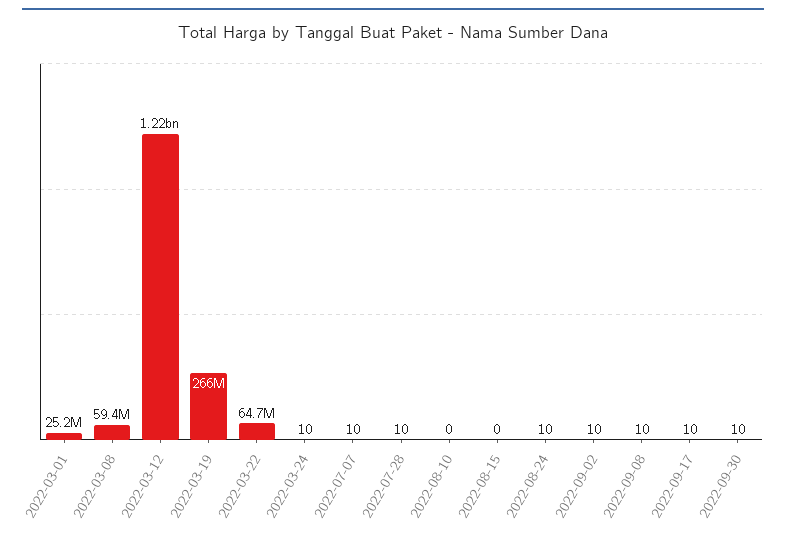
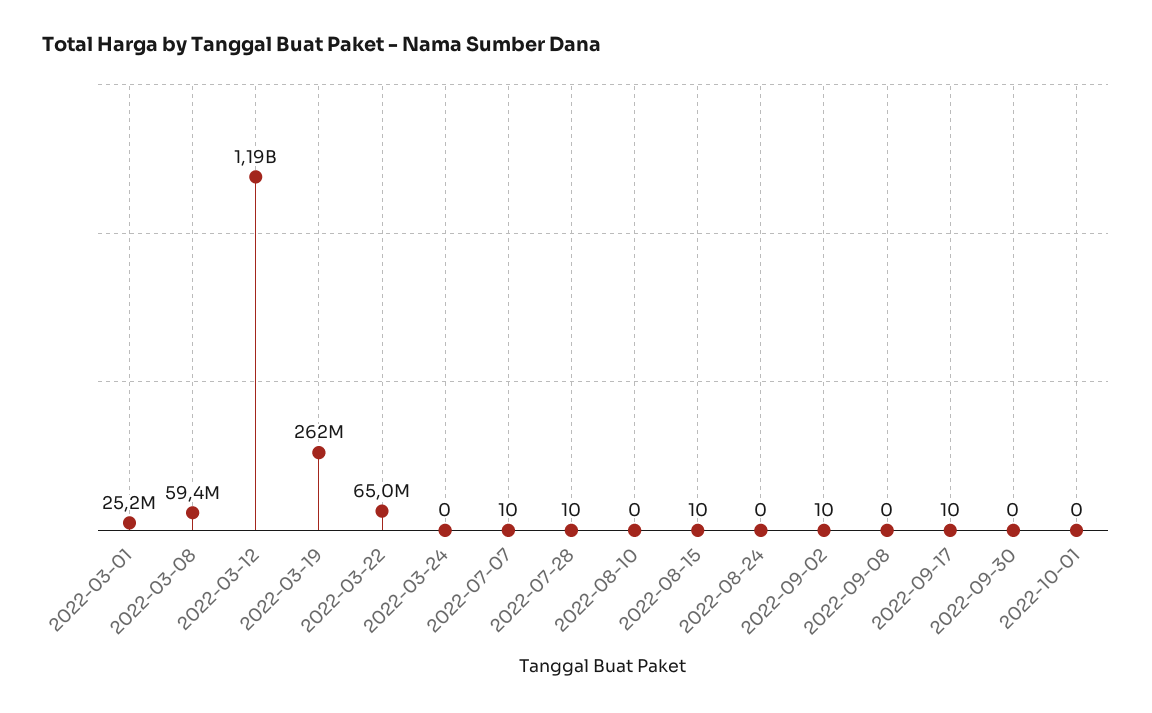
2022-03-12: 1220000000 -> 1190000000
2022-03-19: 266000000 -> 262000000
2022-03-22: 64700000 -> 65000000
2022-03-24: 10 -> 0
2022-08-15: 0 -> 10
2022-08-24: 10 -> 0
2022-09-08: 10 -> 0
2022-09-30: 10 -> 0
2022-10-01: none -> 0

